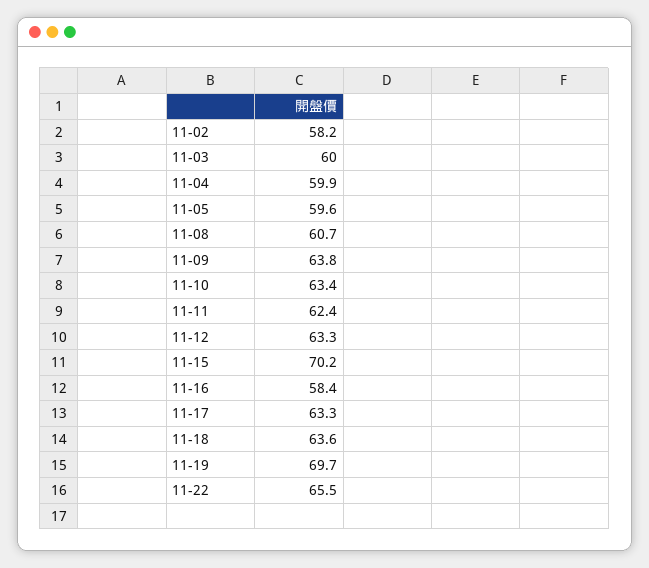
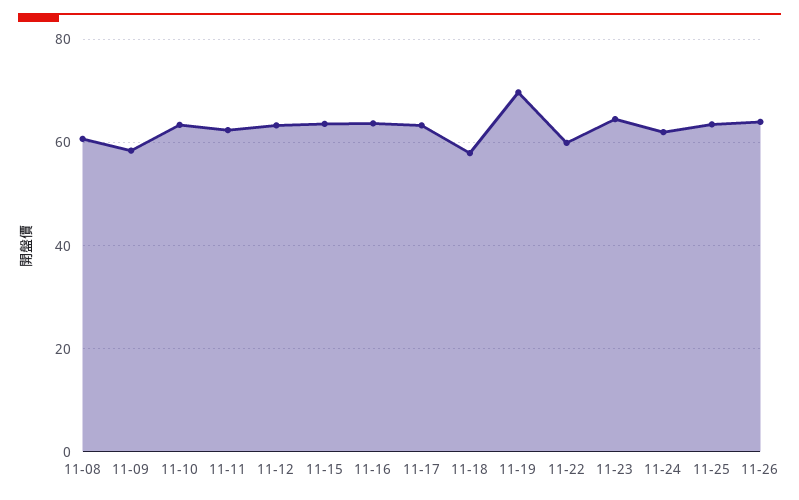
11-02: 58.2 -> none
11-03: 60 -> none
11-04: 59.9 -> none
11-05: 59.6 -> none
11-09: 63.8 -> 58
11-15: 70.2 -> 64
11-16: 58.4 -> 64
11-18: 63.6 -> 58
11-22: 65.5 -> 60
11-23: none -> 64
11-24: none -> 62
11-25: none -> 64
11-26: none -> 64

